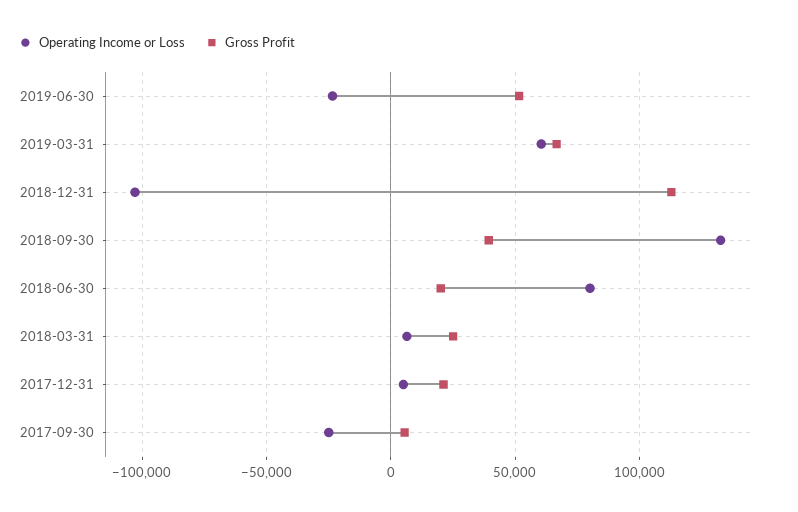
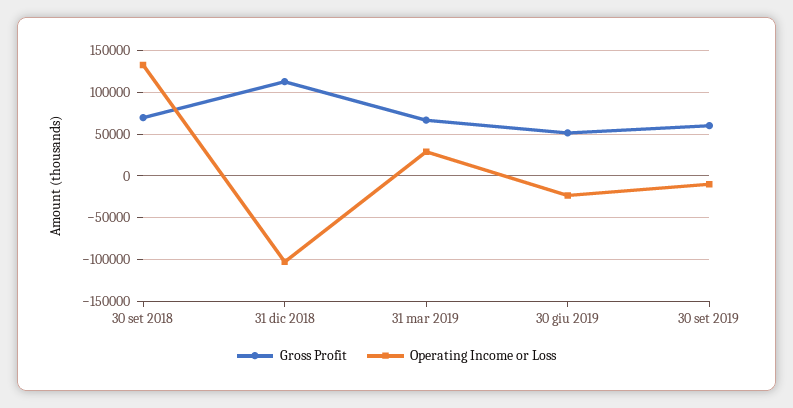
Operating Income or Loss, 2019-03-31: 60000 -> 30000
Gross Profit, 2018-09-30: 40000 -> 70000
Operating Income or Loss, 2018-06-30: 80000 -> none
Gross Profit, 2018-06-30: 20000 -> none
Operating Income or Loss, 2018-03-31: 5000 -> none
Gross Profit, 2018-03-31: 25000 -> none
Operating Income or Loss, 2017-12-31: 5000 -> none
Gross Profit, 2017-12-31: 20000 -> none
Operating Income or Loss, 2017-09-30: -25000 -> none
Gross Profit, 2017-09-30: 5000 -> none
Gross Profit, 30 set 2019: none -> 60000
Operating Income or Loss, 30 set 2019: none -> -10000

